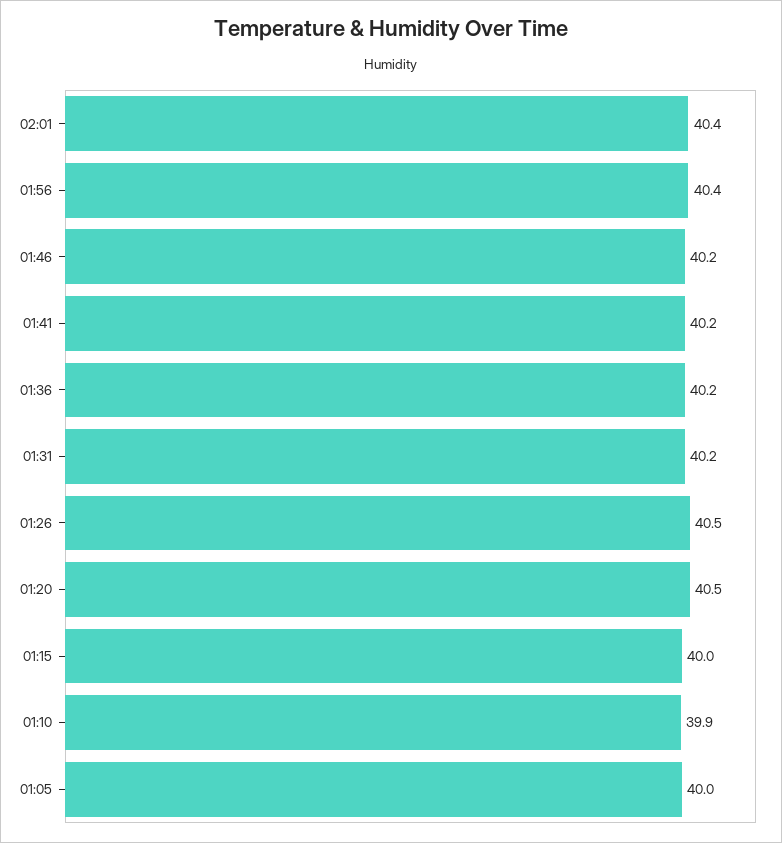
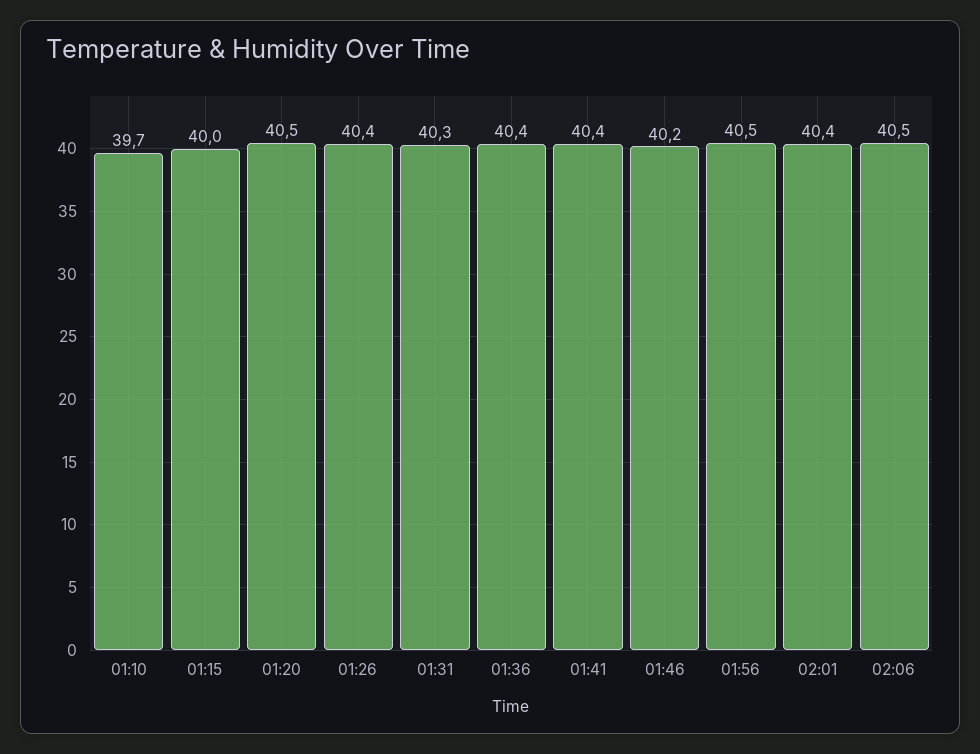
01:56: 40.4 -> 40.5
01:41: 40.2 -> 40.4
01:36: 40.2 -> 40.4
01:31: 40.2 -> 40.3
01:26: 40.5 -> 40.4
01:10: 39.9 -> 39.7
01:05: 40 -> none
02:06: none -> 40.5

